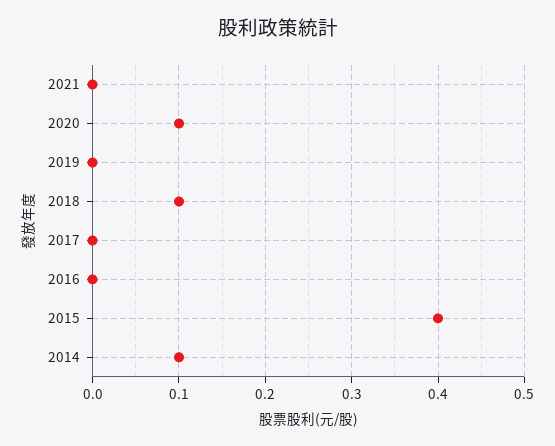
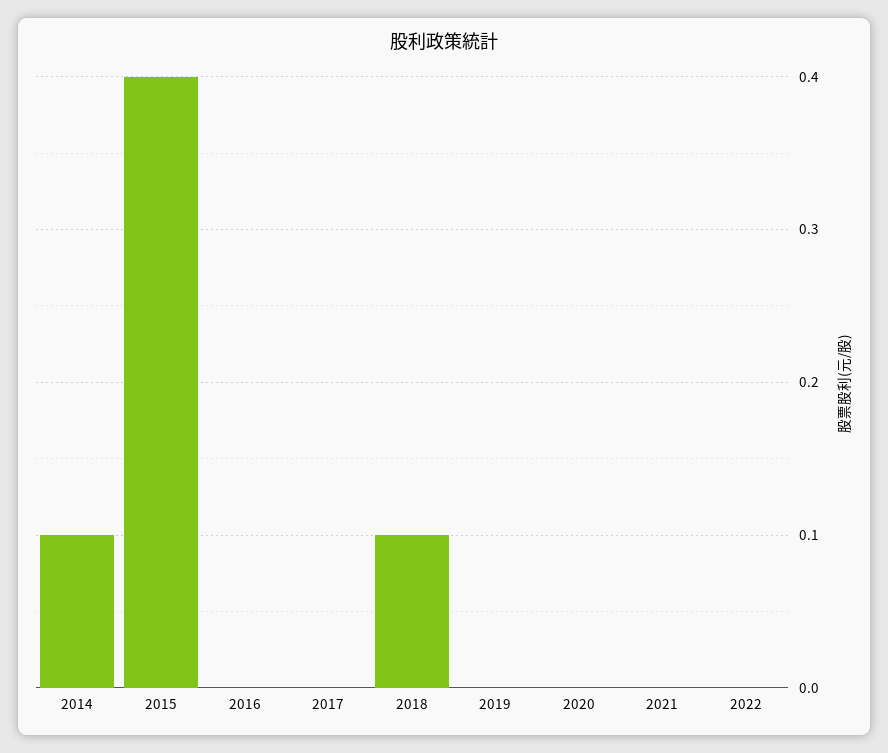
2020: 0.1 -> 0
2022: none -> 0

